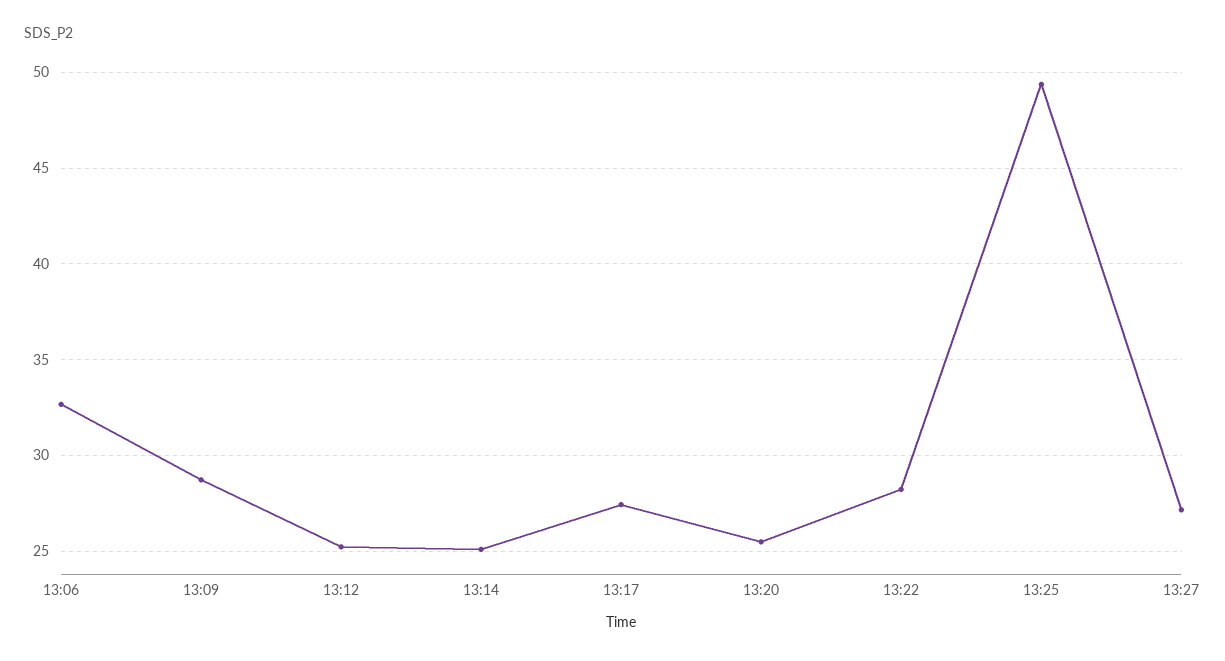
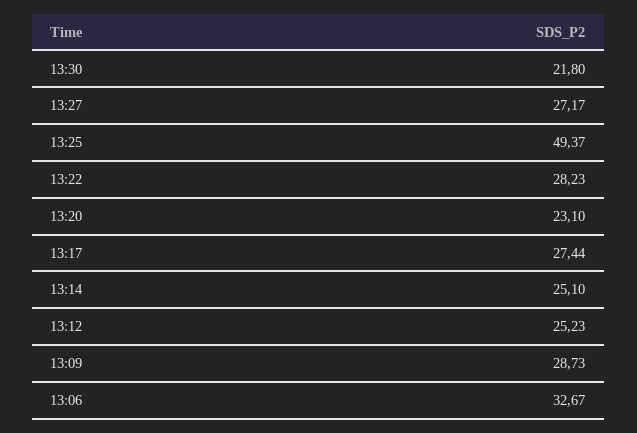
13:20: 25.5 -> 23.1
13:30: none -> 21.8

